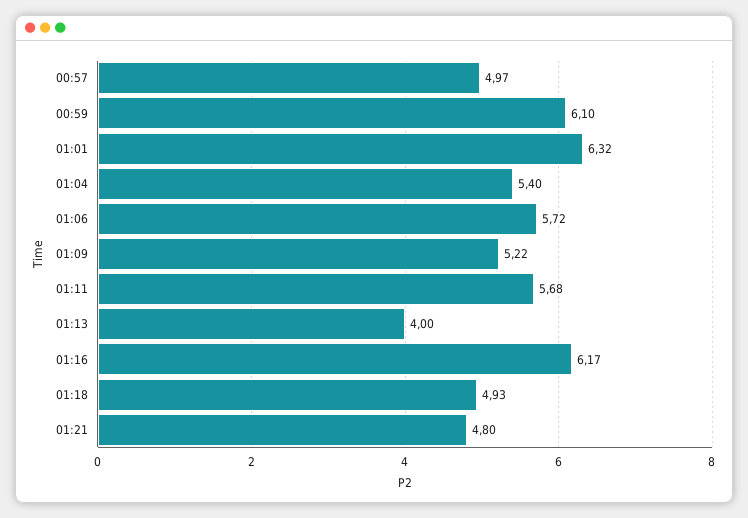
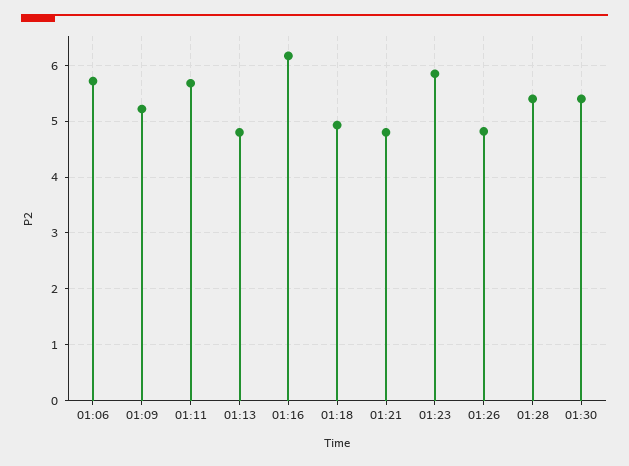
00:57: 4.97 -> none
00:59: 6.1 -> none
01:01: 6.32 -> none
01:04: 5.4 -> none
01:13: 4 -> 4.8
01:23: none -> 5.8
01:26: none -> 4.8
01:28: none -> 5.4
01:30: none -> 5.4

